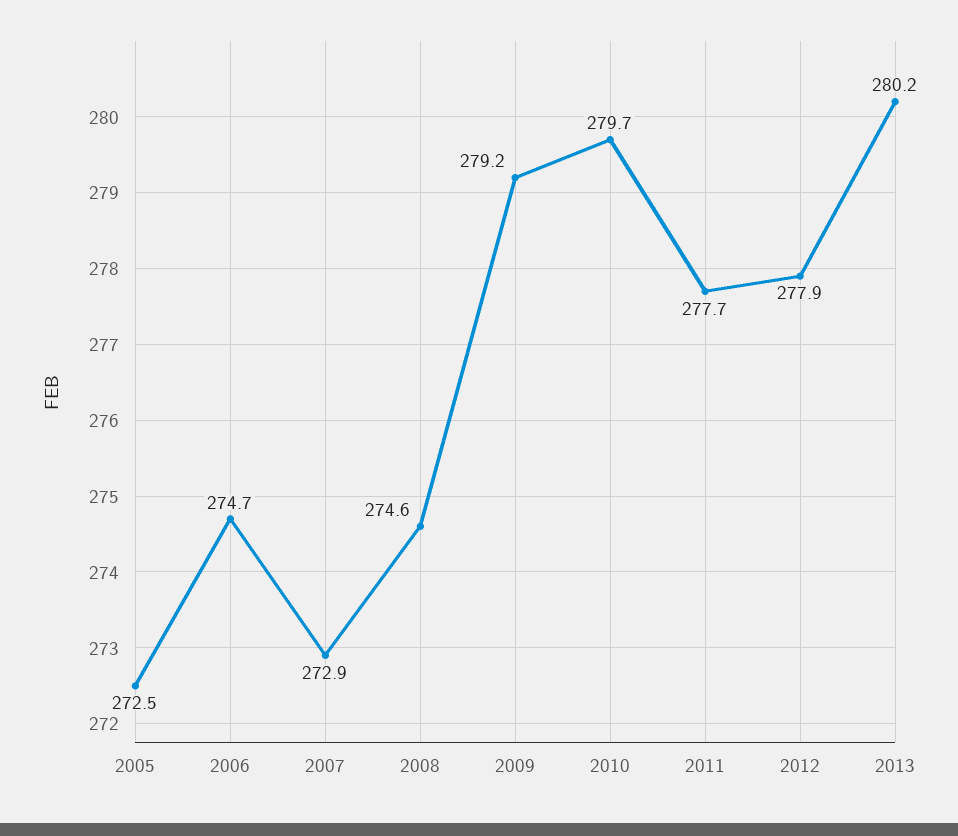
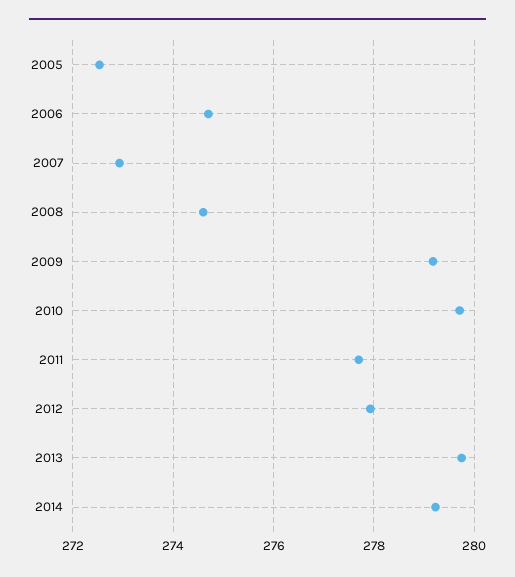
2013: 280.2 -> 279.8
2014: none -> 279.2

